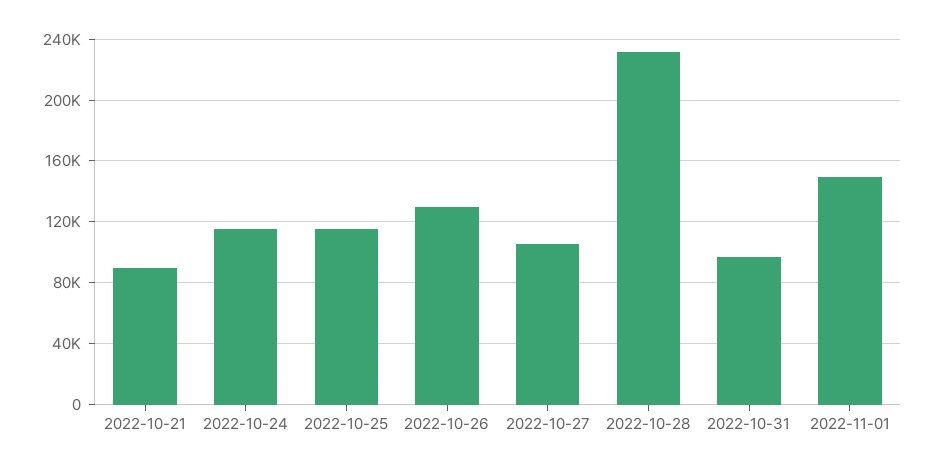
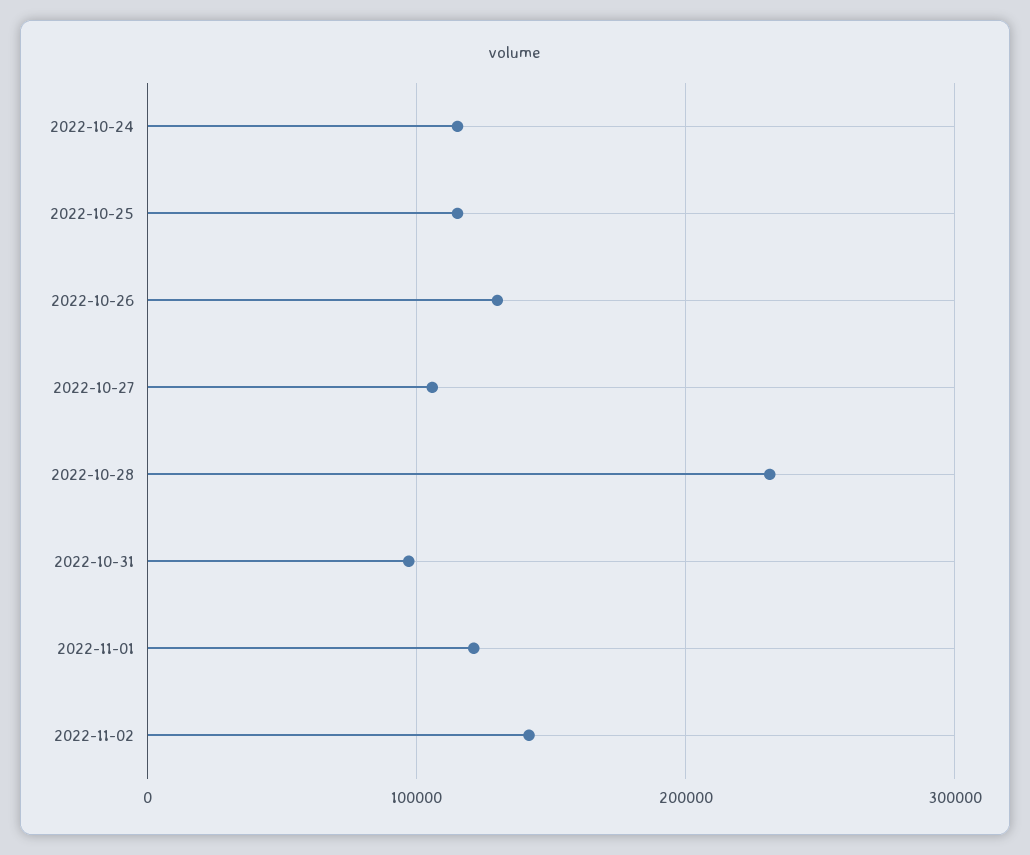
2022-10-21: 90000 -> none
2022-11-01: 150000 -> 120000
2022-11-02: none -> 140000

